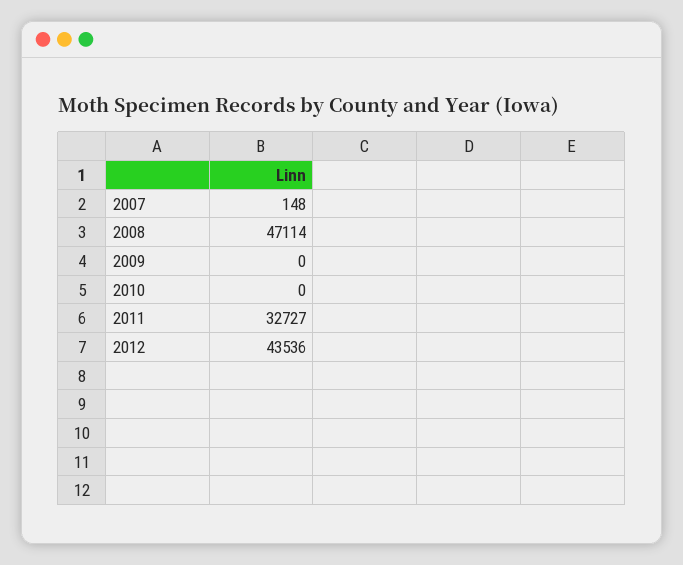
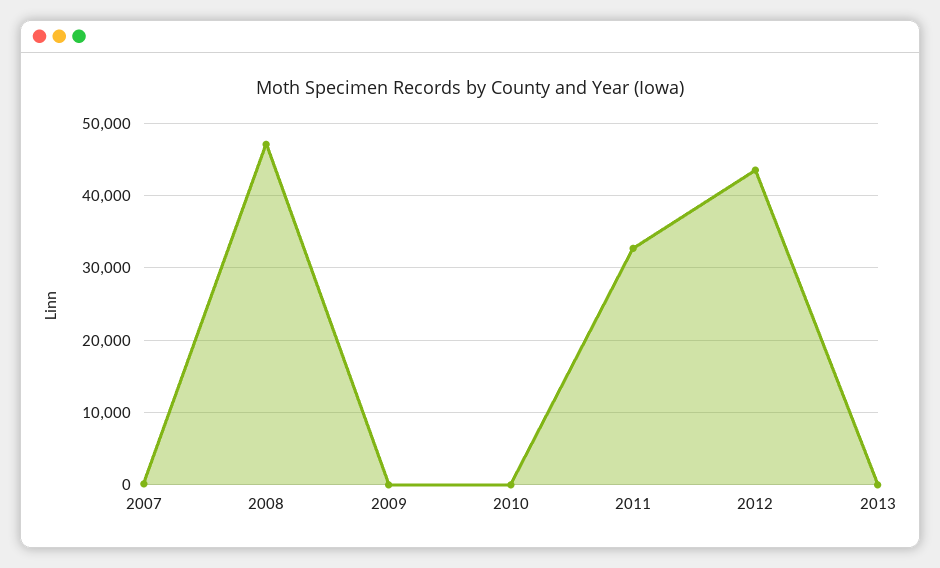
2013: none -> 0

